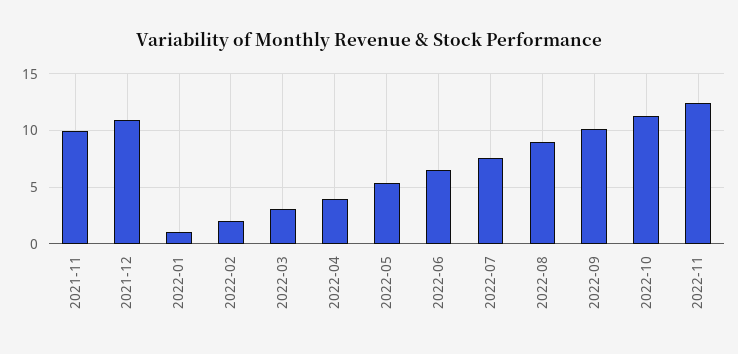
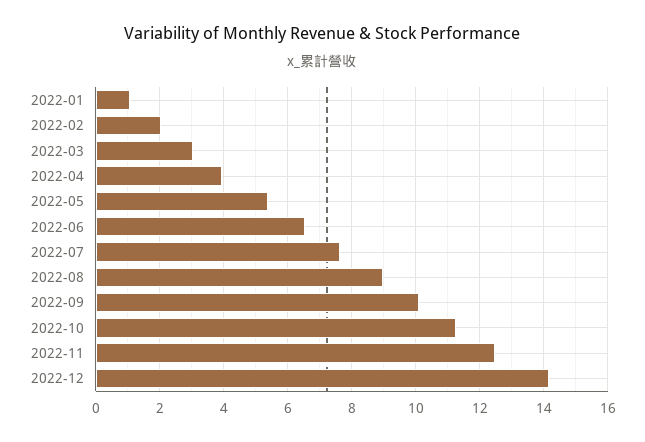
2021-11: 10 -> none
2021-12: 11 -> none
2022-12: none -> 14.2

